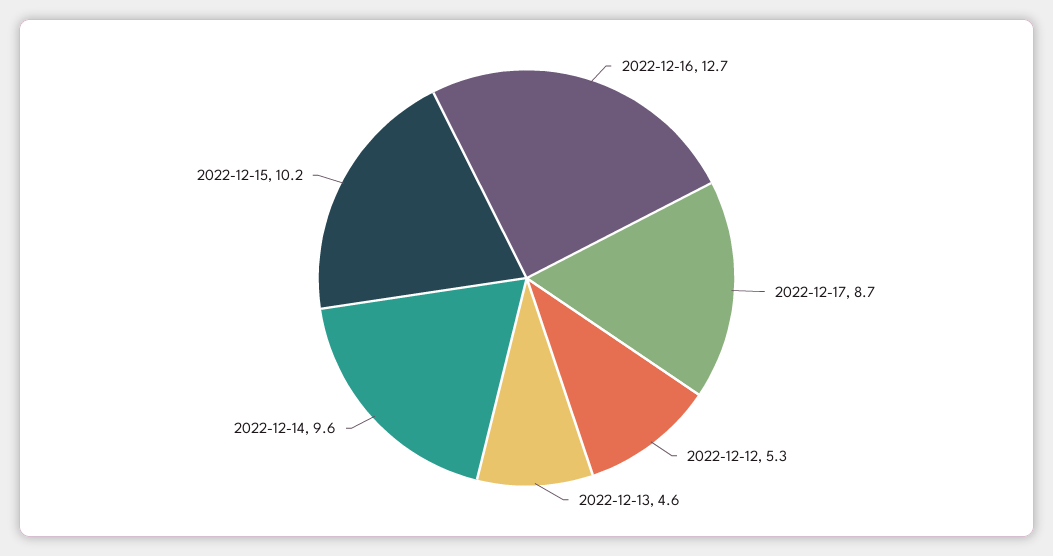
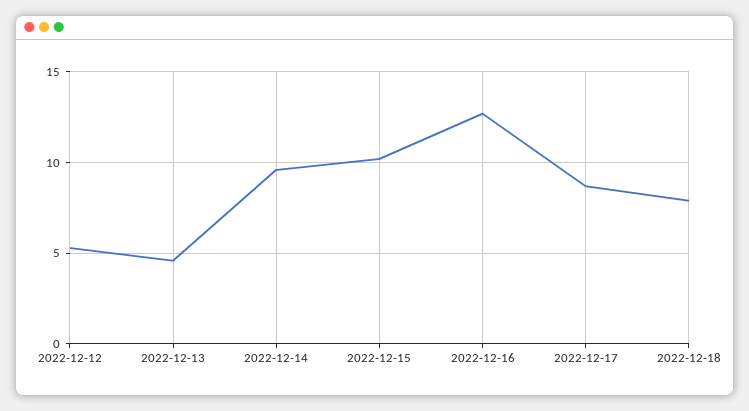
2022-12-18: none -> 8

